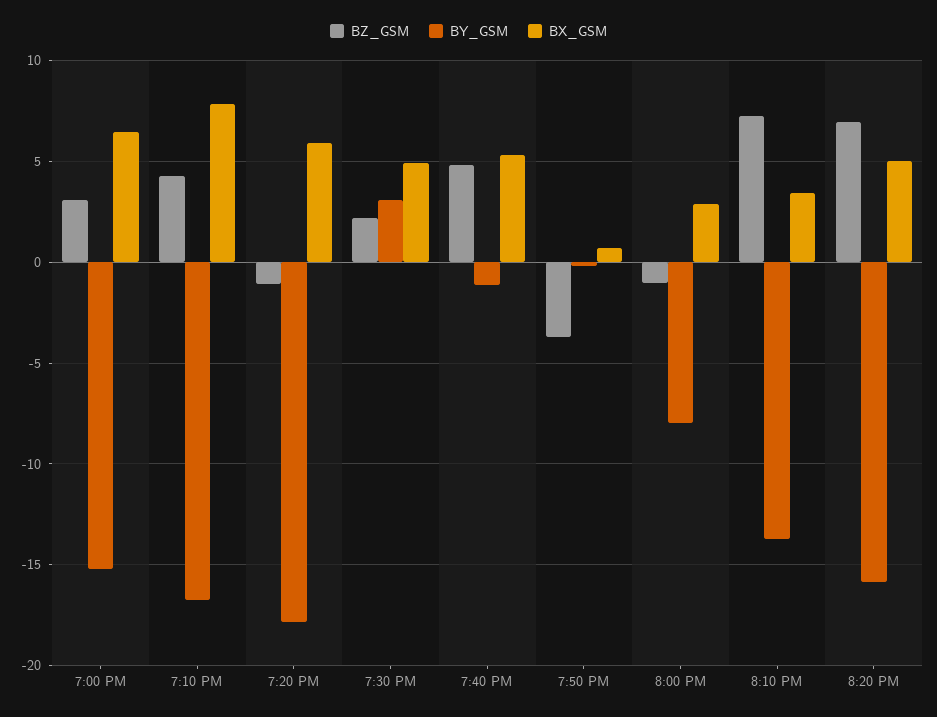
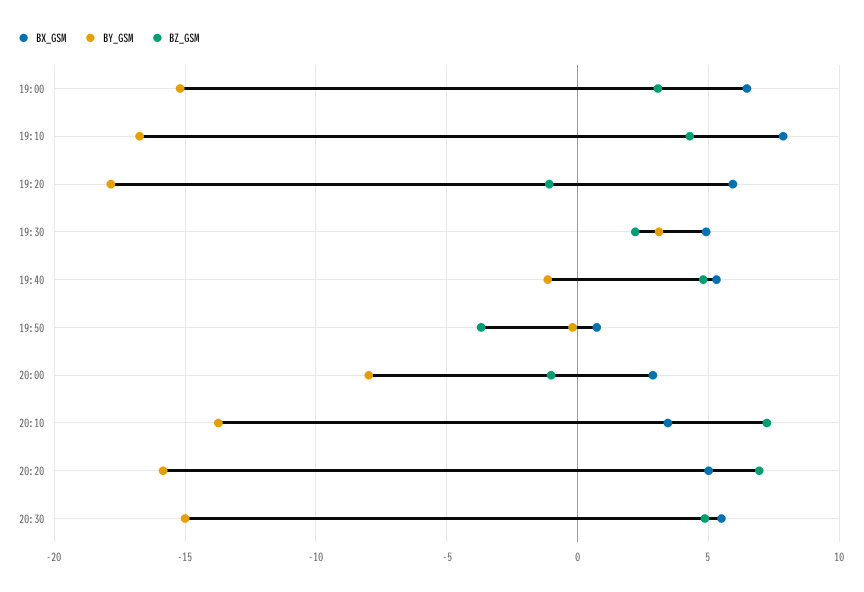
BX_GSM, 20:30: none -> 5.5
BY_GSM, 20:30: none -> -15
BZ_GSM, 20:30: none -> 5

